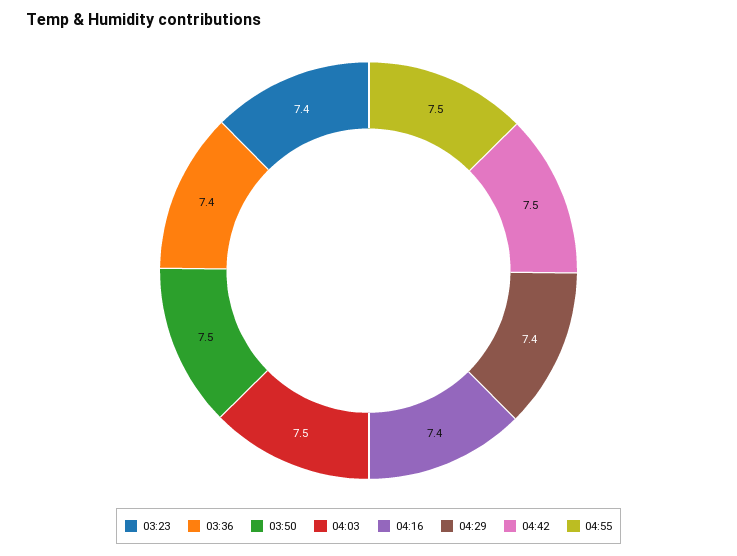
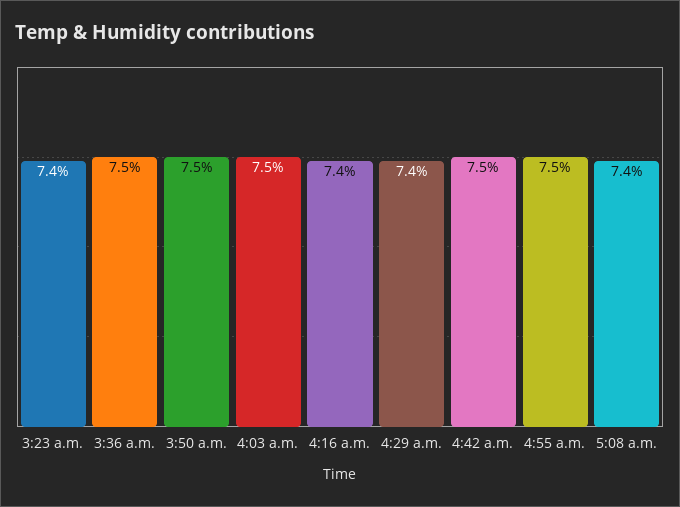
03:36: 7.4 -> 7.5
5:08 a.m.: none -> 7.4

